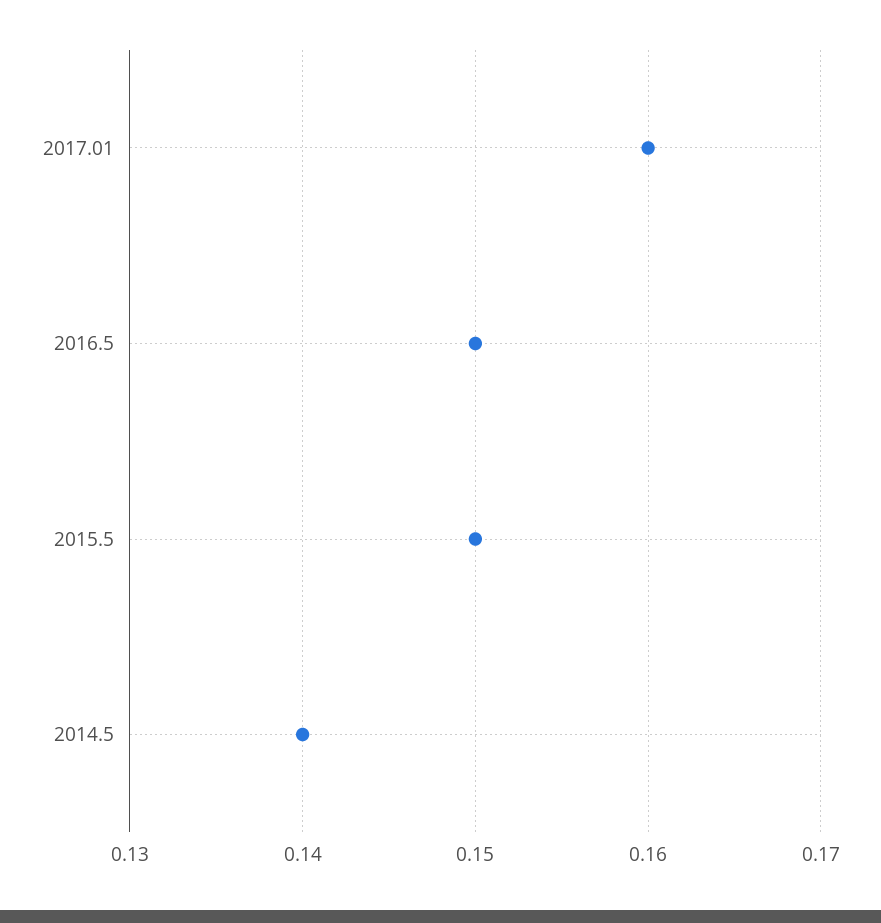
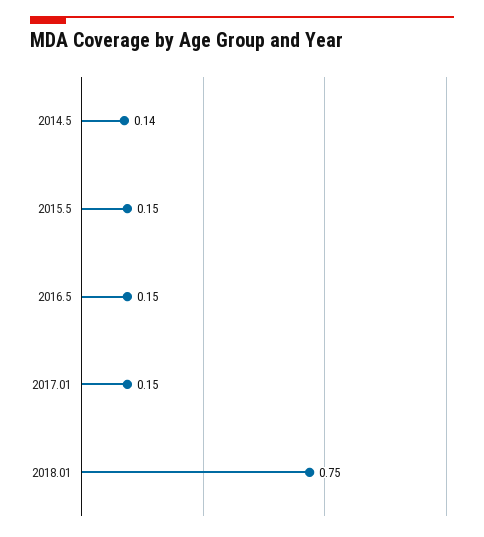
2017.01: 0.16 -> 0.15
2018.01: none -> 0.75

